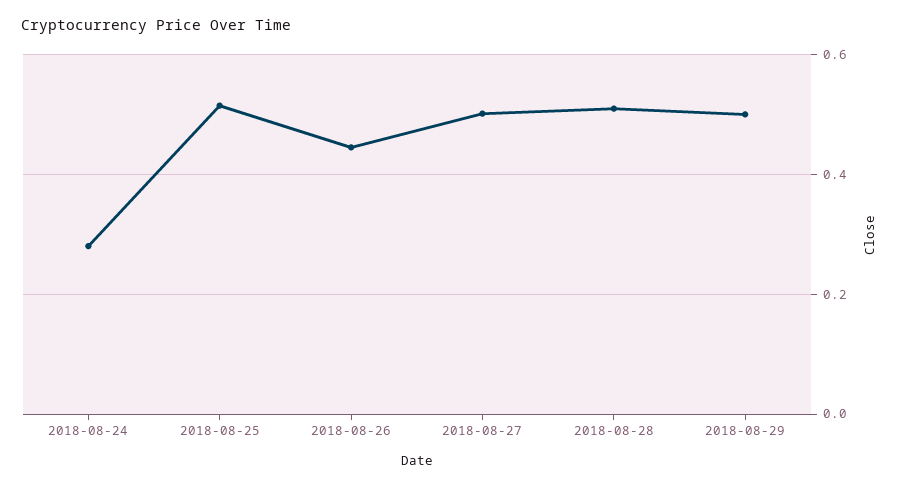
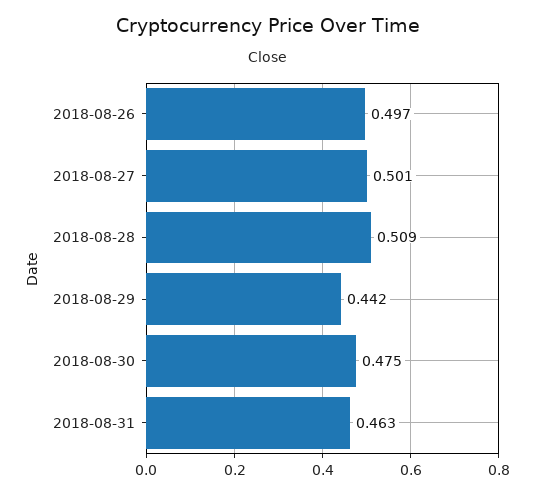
2018-08-24: 0.28 -> none
2018-08-25: 0.52 -> none
2018-08-26: 0.44 -> 0.497
2018-08-29: 0.5 -> 0.442
2018-08-30: none -> 0.475
2018-08-31: none -> 0.463

